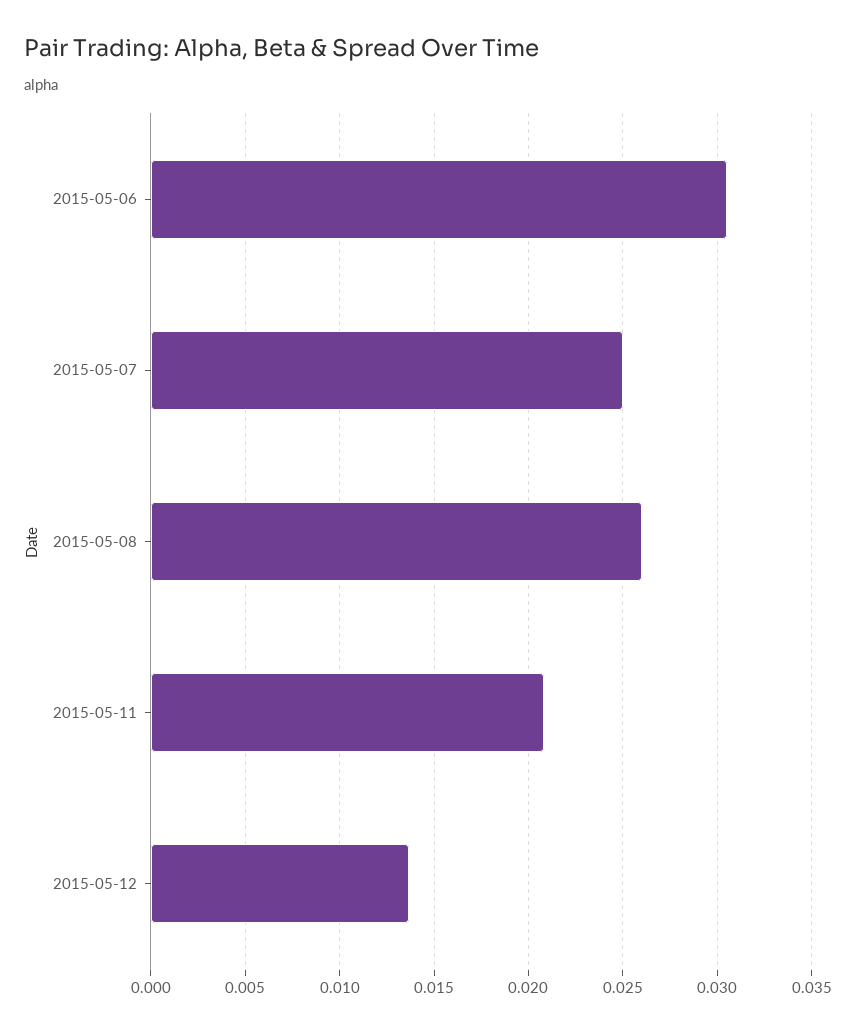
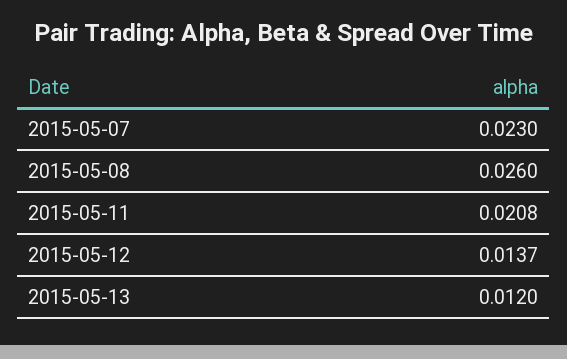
2015-05-06: 0.0305 -> none
2015-05-07: 0.025 -> 0.023
2015-05-13: none -> 0.012

